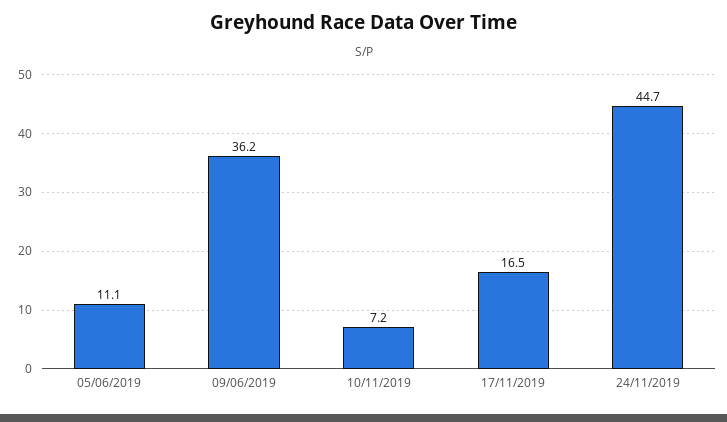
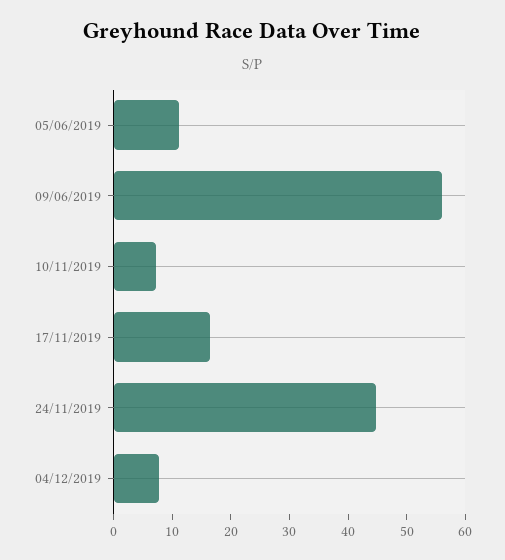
09/06/2019: 36.2 -> 56
04/12/2019: none -> 8

